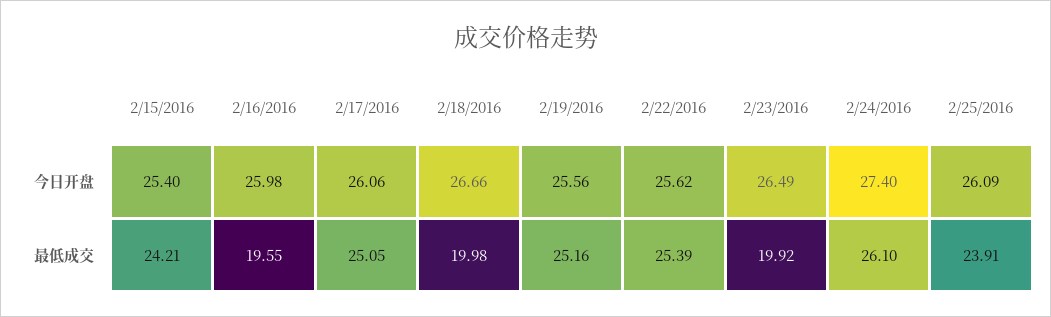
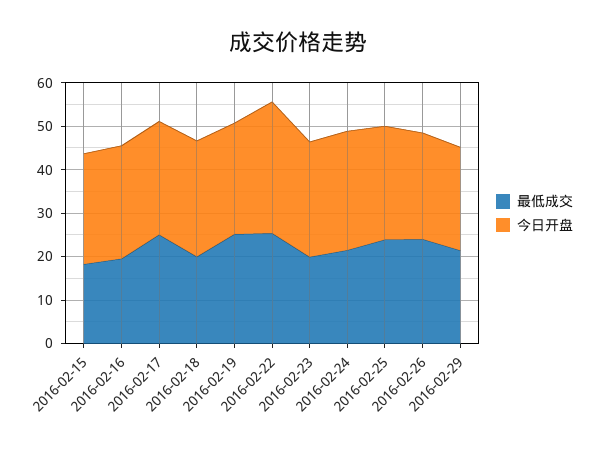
今日开盘, 2/22/2016: 25.62 -> 30
最低成交, 2/15/2016: 24.21 -> 18
最低成交, 2/24/2016: 26.1 -> 22
最低成交, 2016-02-26: none -> 24
今日开盘, 2016-02-26: none -> 24
最低成交, 2016-02-29: none -> 22
今日开盘, 2016-02-29: none -> 24

